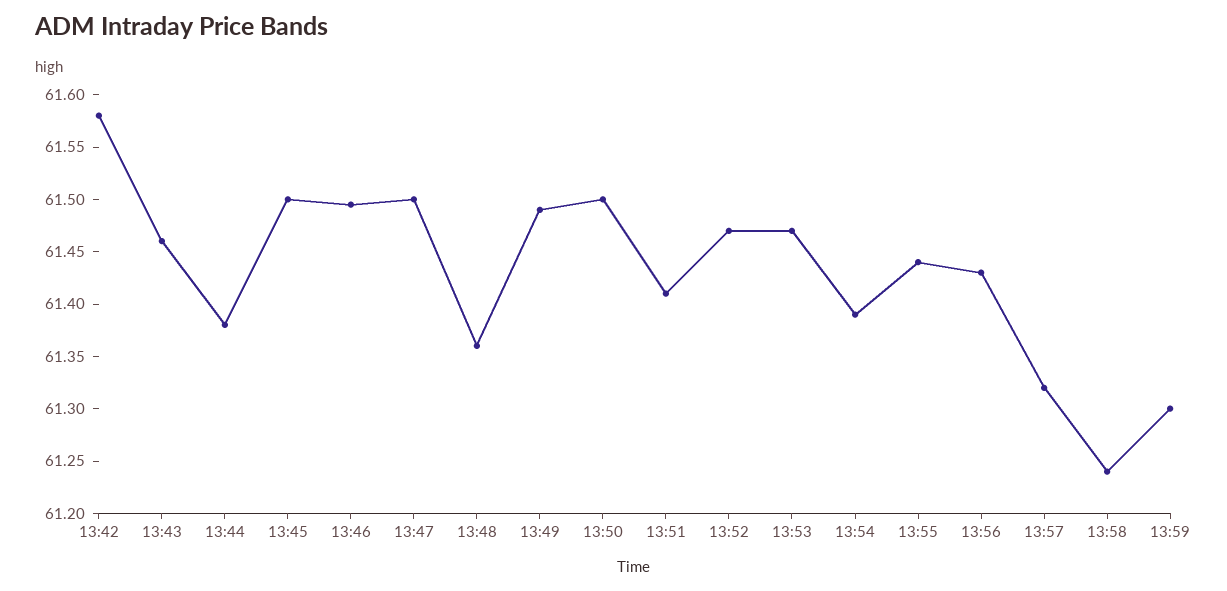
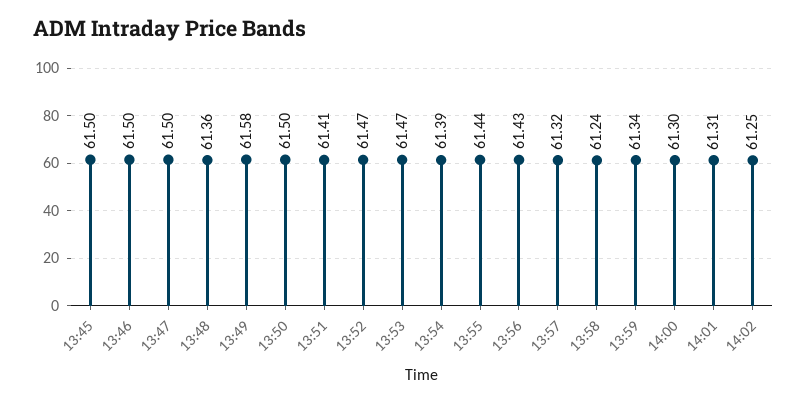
13:42: 61.58 -> none
13:43: 61.46 -> none
13:44: 61.38 -> none
13:49: 61.49 -> 61.58
13:59: 61.3 -> 61.34
14:00: none -> 61.3
14:01: none -> 61.31
14:02: none -> 61.25

